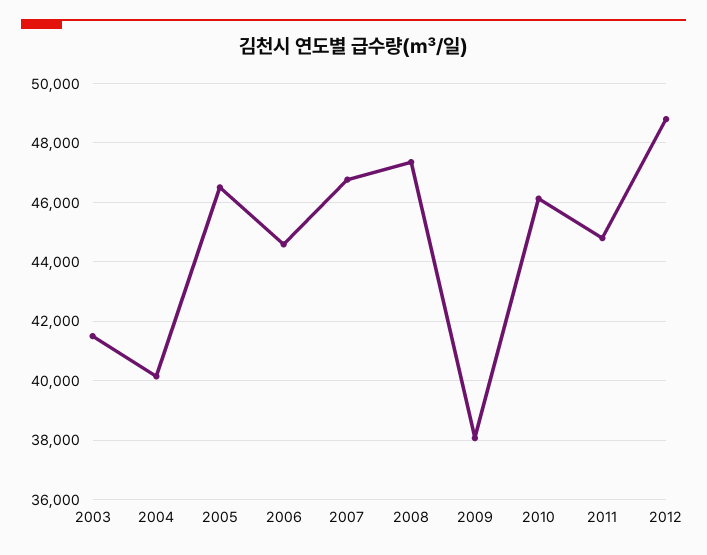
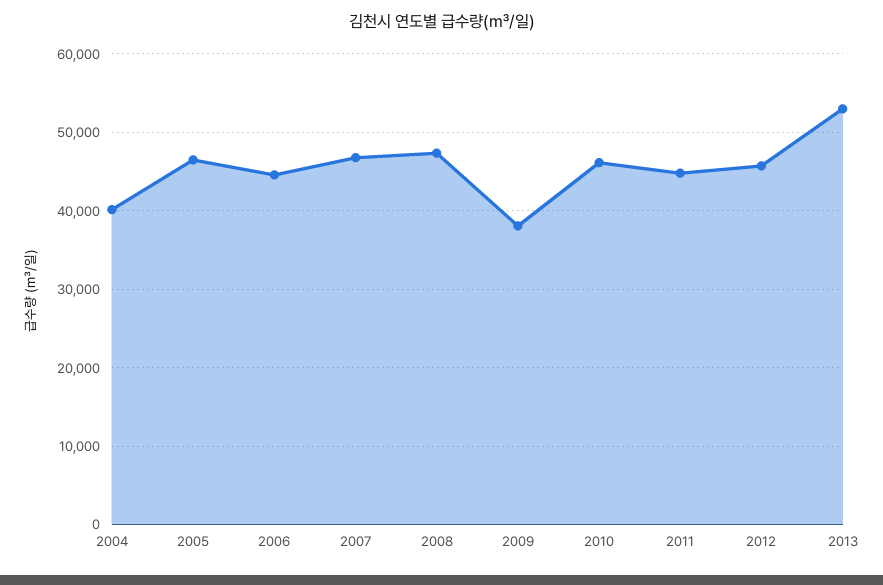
2003: 41500 -> none
2012: 48750 -> 46000
2013: none -> 53000

